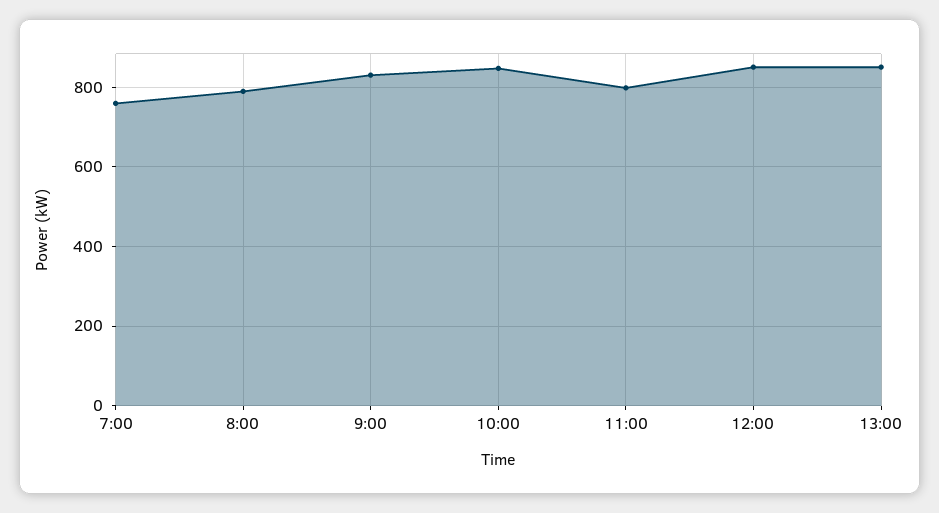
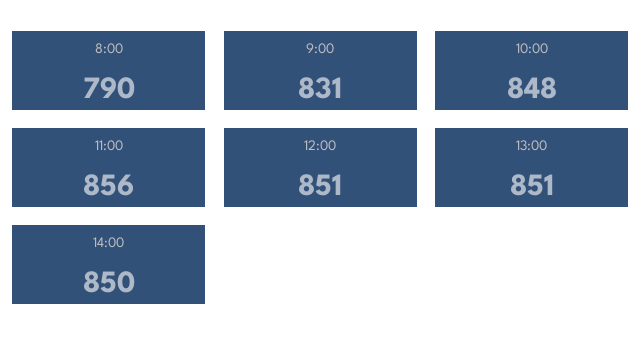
7:00: 760 -> none
11:00: 800 -> 856
14:00: none -> 850

